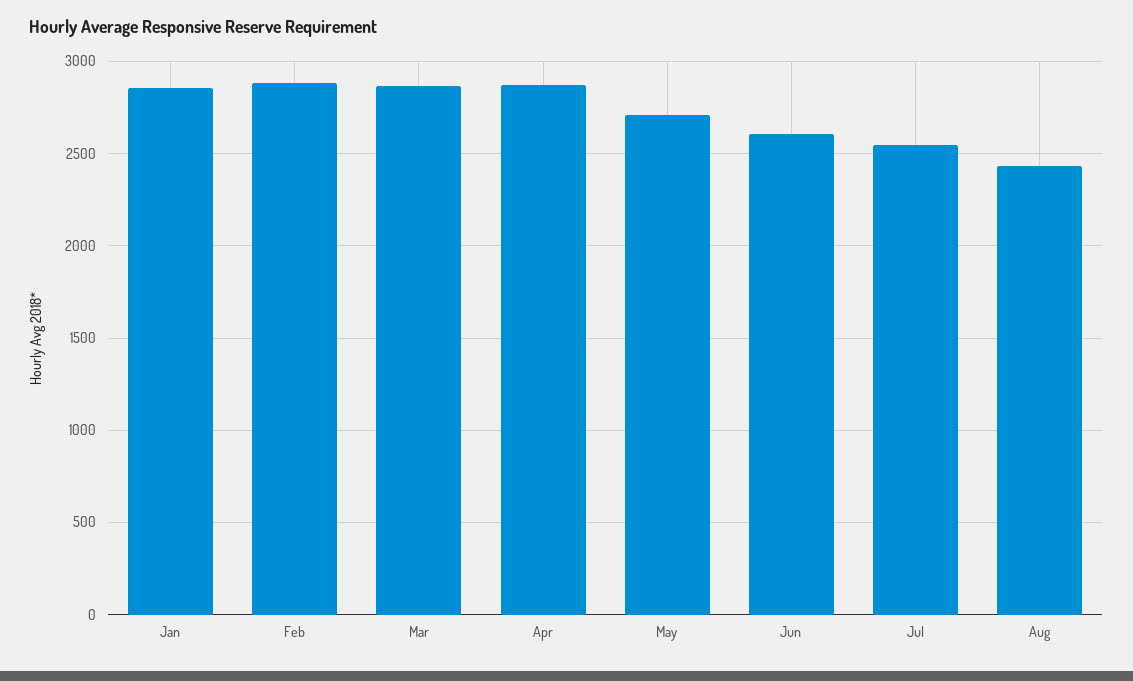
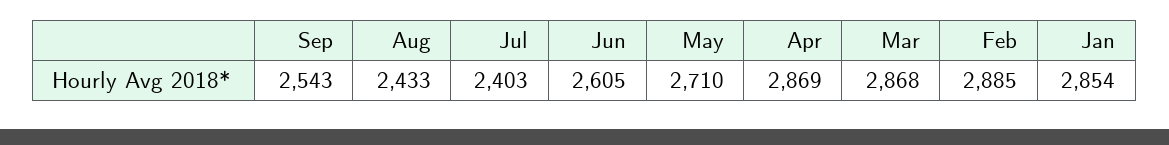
Jul: 2550 -> 2403
Sep: none -> 2543

